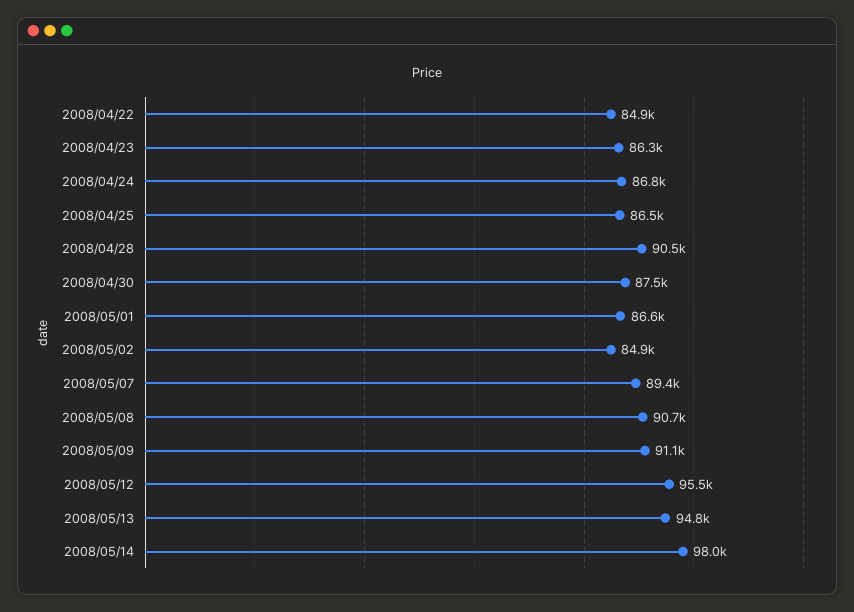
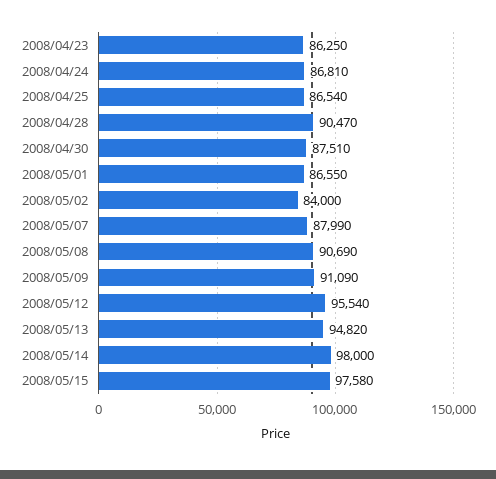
2008/04/22: 84900 -> none
2008/05/02: 84900 -> 84000
2008/05/07: 89400 -> 87990
2008/05/15: none -> 97580

